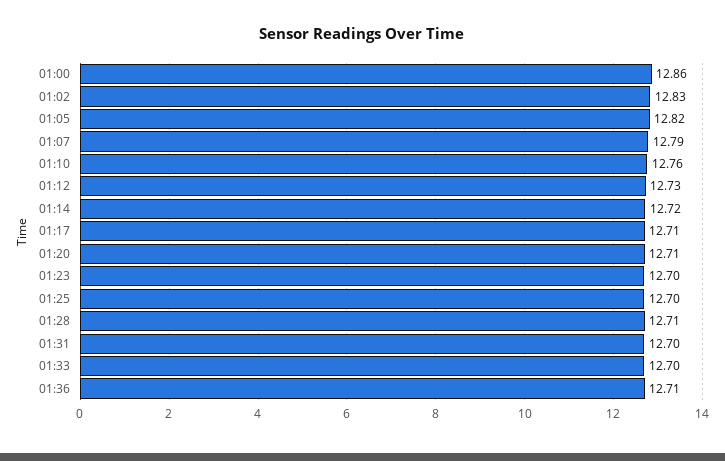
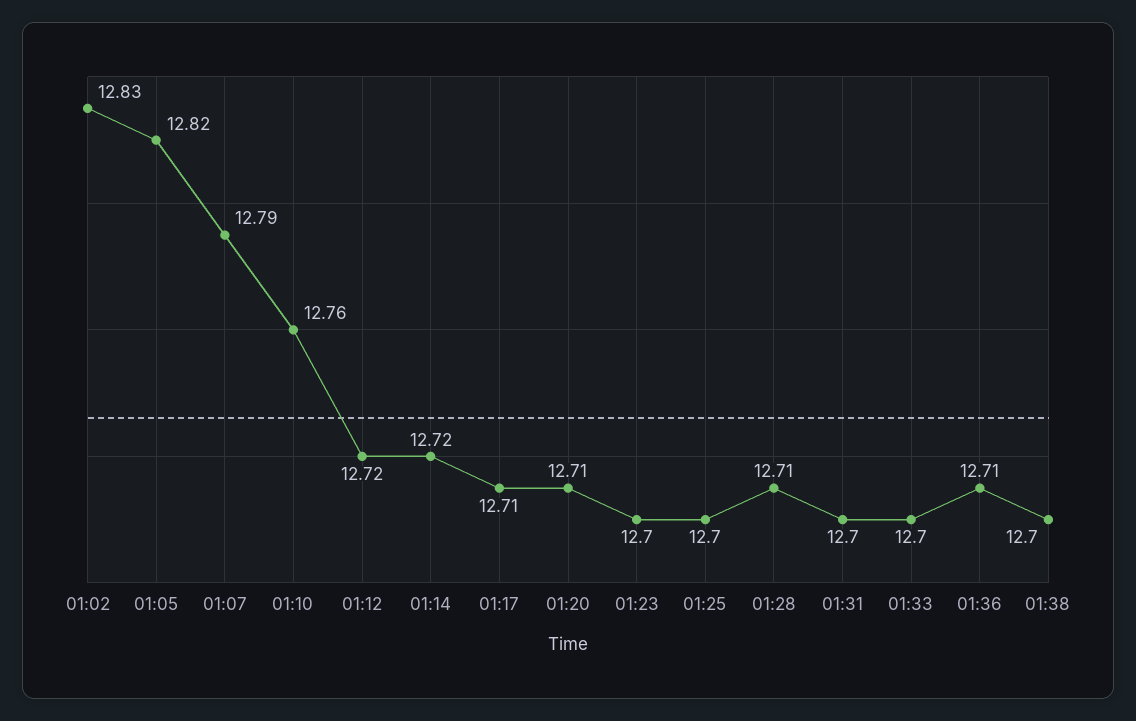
01:00: 12.86 -> none
01:12: 12.73 -> 12.72
01:38: none -> 12.7

